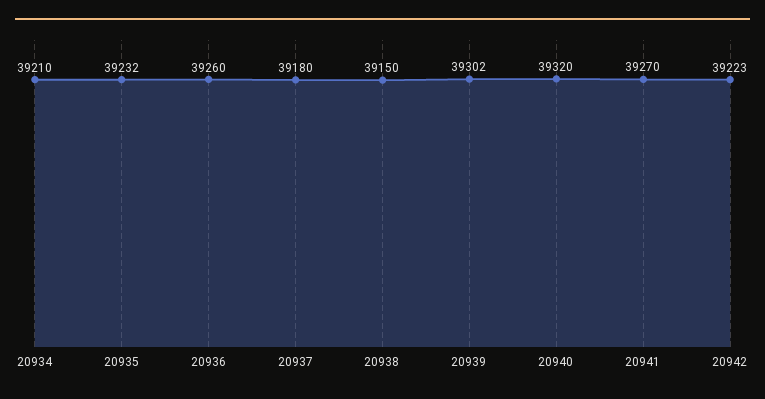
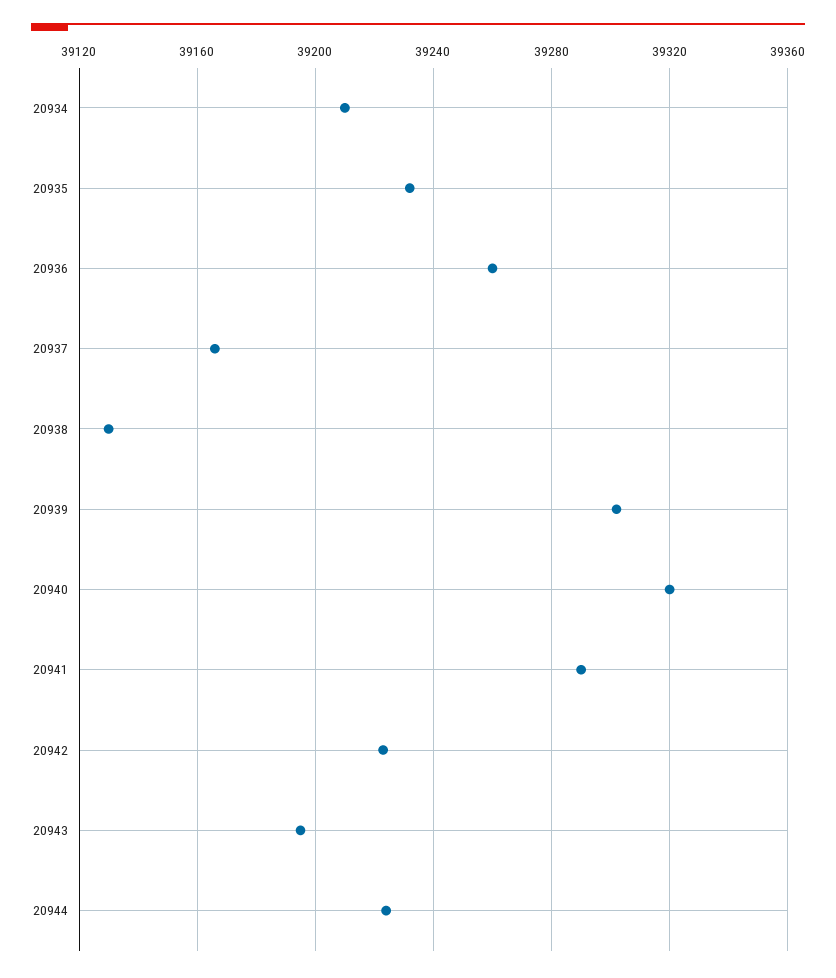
20937: 39180 -> 39165
20938: 39150 -> 39130
20941: 39270 -> 39290
20943: none -> 39195
20944: none -> 39225

